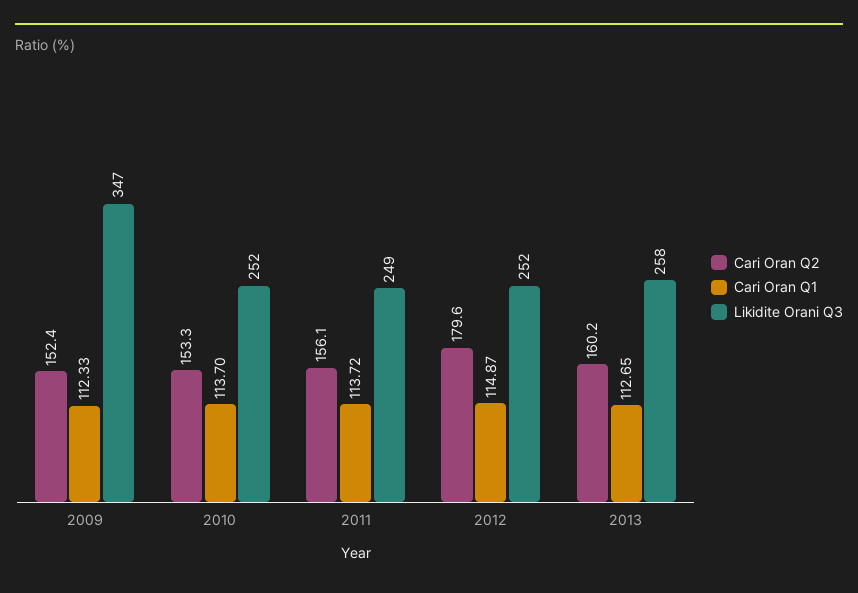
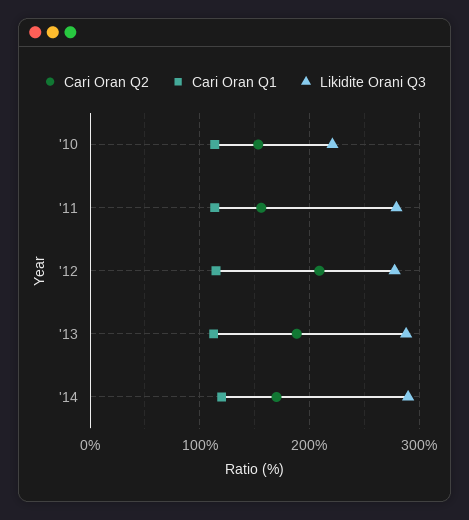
Cari Oran Q2, 2009: 152.4 -> none
Cari Oran Q1, 2009: 112.33 -> none
Likidite Orani Q3, 2009: 347 -> none
Likidite Orani Q3, 2010: 252 -> 220
Likidite Orani Q3, 2011: 249 -> 280
Cari Oran Q2, 2012: 179.6 -> 210
Likidite Orani Q3, 2012: 252 -> 280
Cari Oran Q2, 2013: 160.2 -> 190
Likidite Orani Q3, 2013: 258 -> 290
Cari Oran Q2, '14: none -> 170
Cari Oran Q1, '14: none -> 120
Likidite Orani Q3, '14: none -> 290

